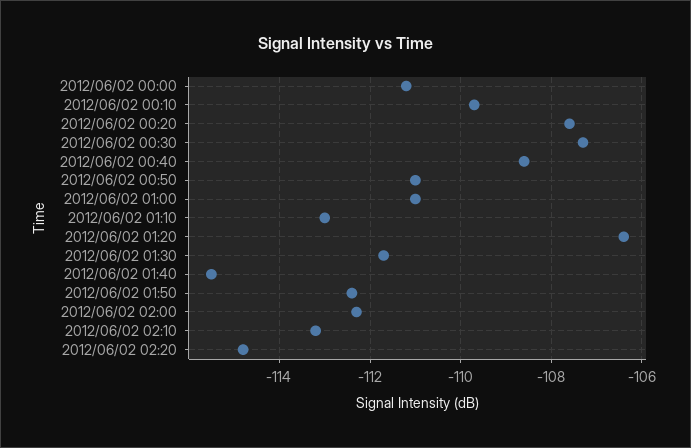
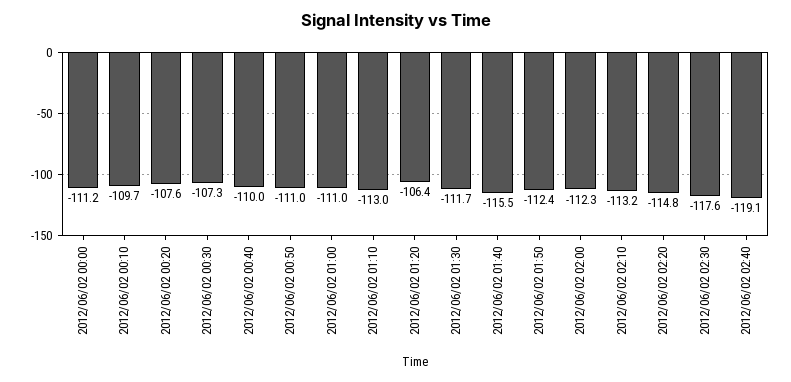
2012/06/02 00:40: -108.5 -> -110
2012/06/02 02:30: none -> -117.6
2012/06/02 02:40: none -> -119.1

